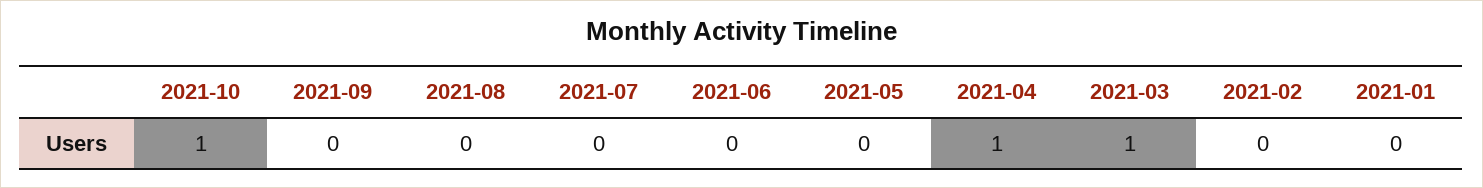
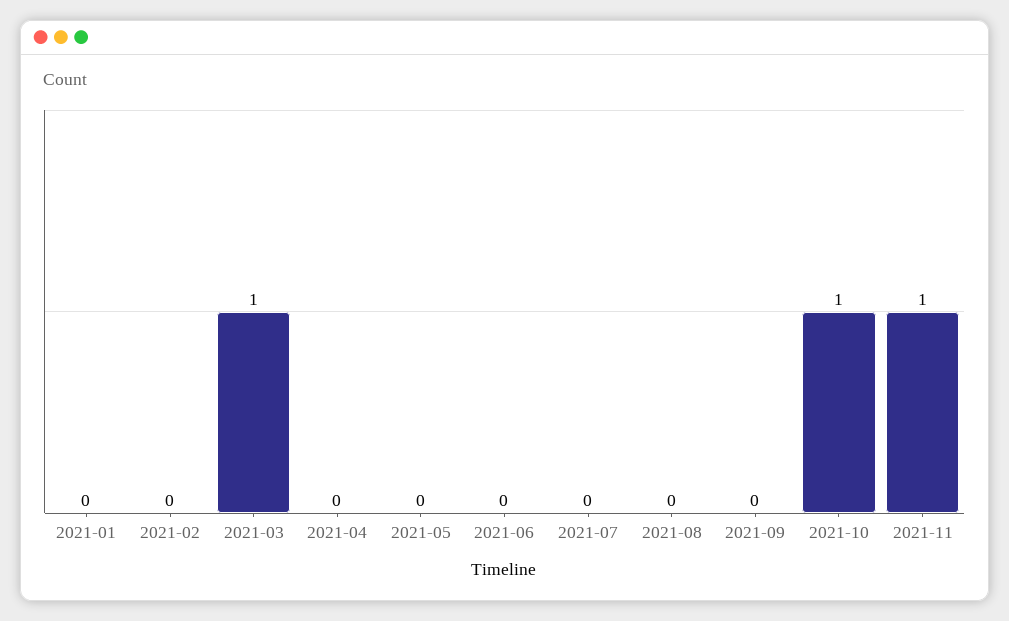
2021-04: 1 -> 0
2021-11: none -> 1

